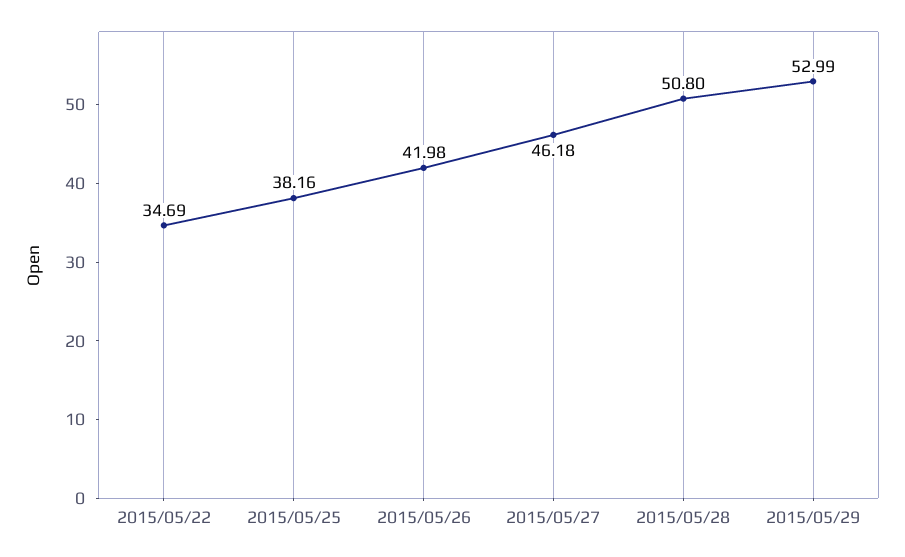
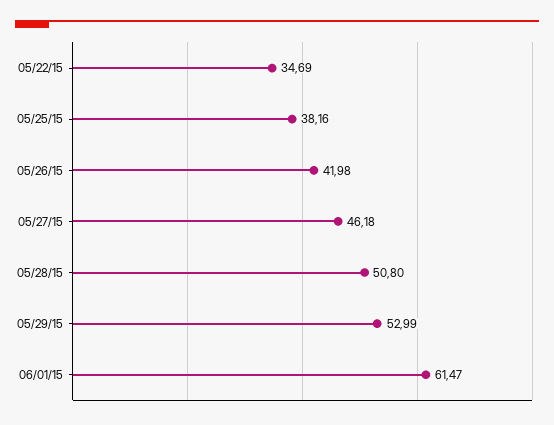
06/01/15: none -> 61.47

